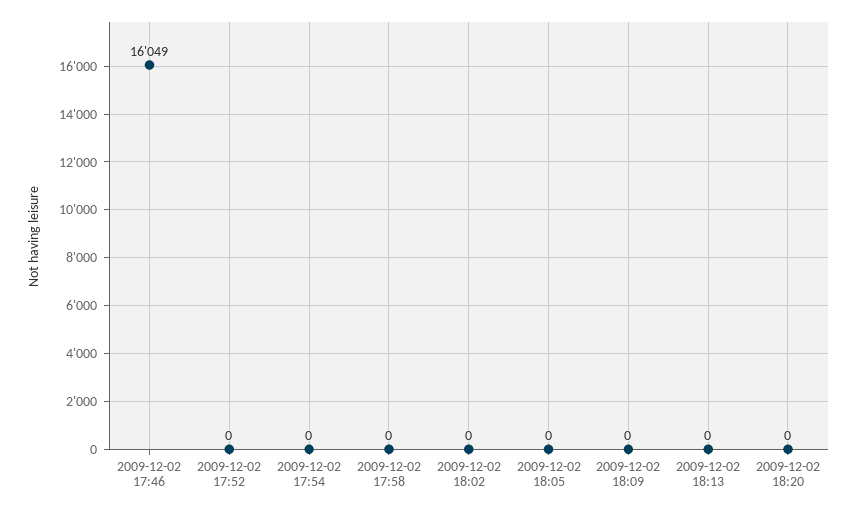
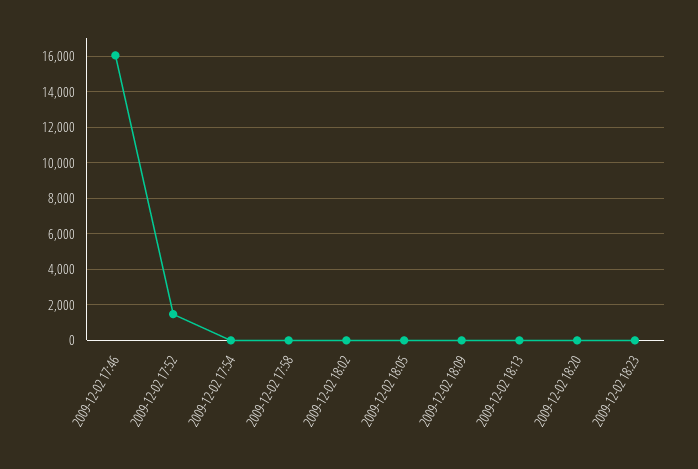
2009-12-02 17:52: 0 -> 1500
2009-12-02 18:23: none -> 0

